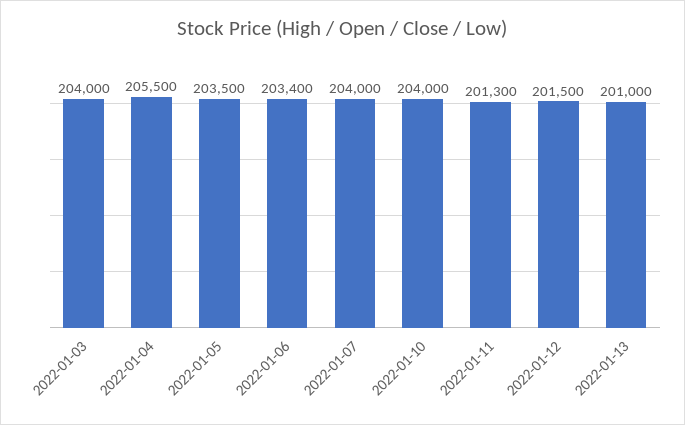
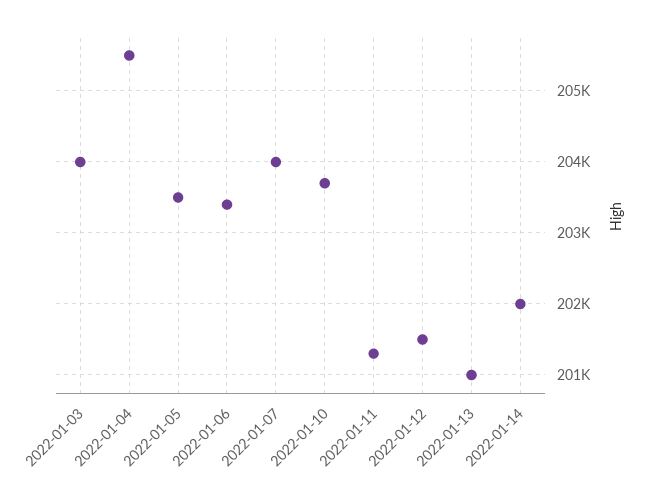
2022-01-10: 204000 -> 203700
2022-01-14: none -> 202000

